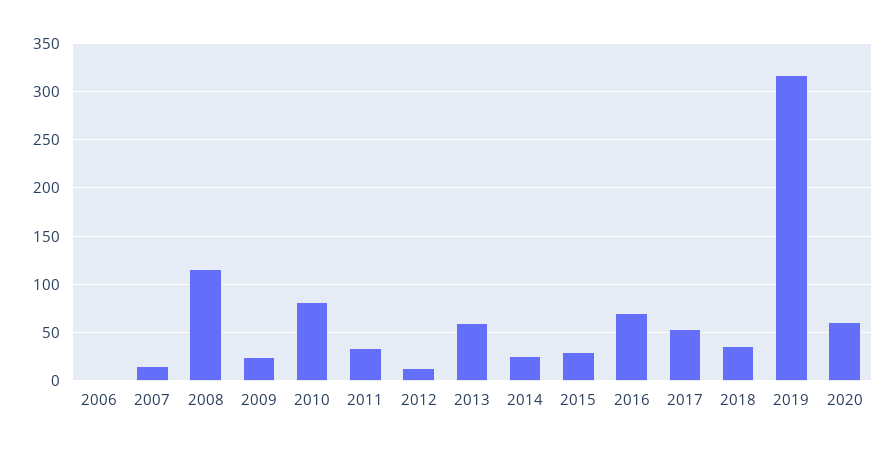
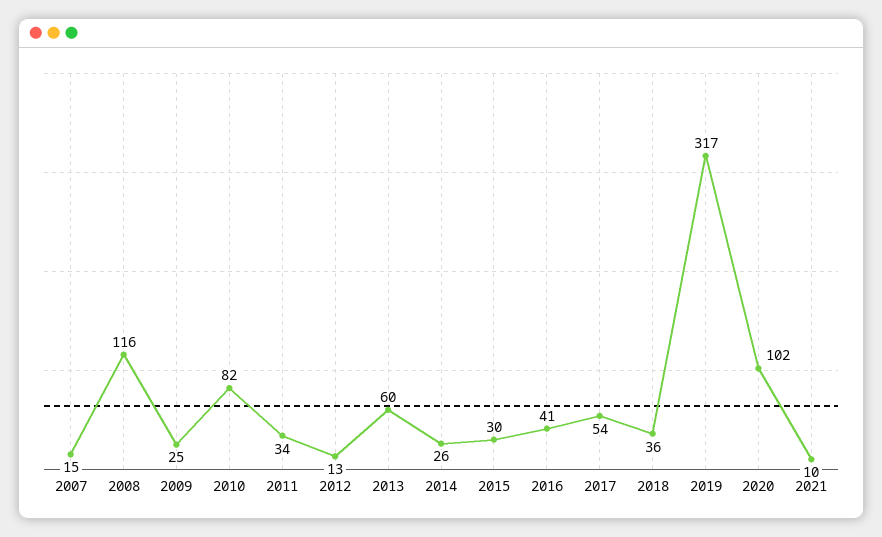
2006: 0 -> none
2016: 70 -> 41
2020: 60 -> 102
2021: none -> 10

